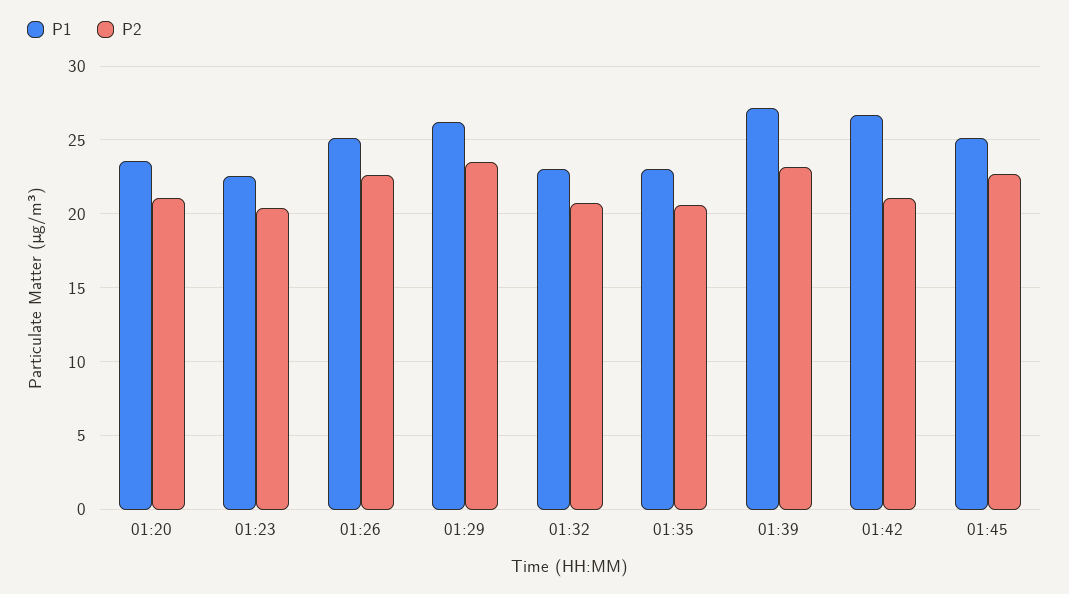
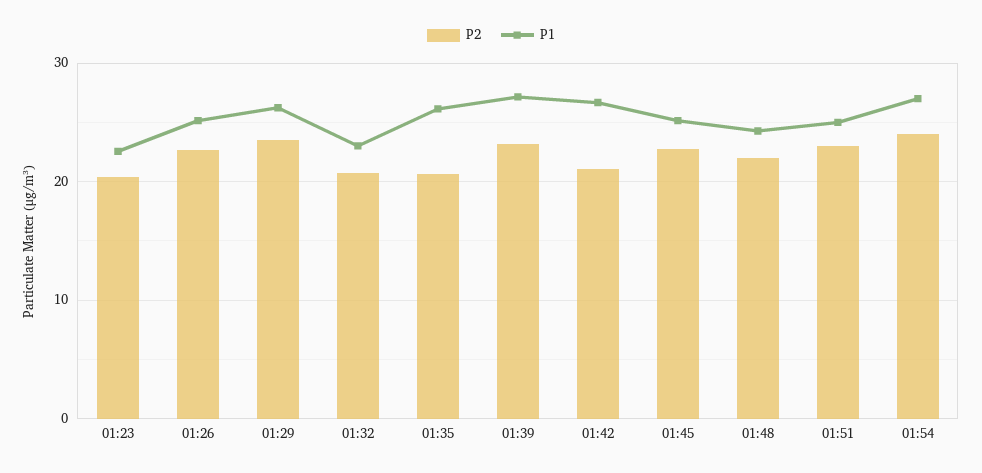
P1, 01:20: 23.5 -> none
P2, 01:20: 21 -> none
P1, 01:35: 23 -> 26
P2, 01:48: none -> 22
P1, 01:48: none -> 24
P2, 01:51: none -> 23
P1, 01:51: none -> 25
P2, 01:54: none -> 24
P1, 01:54: none -> 27

